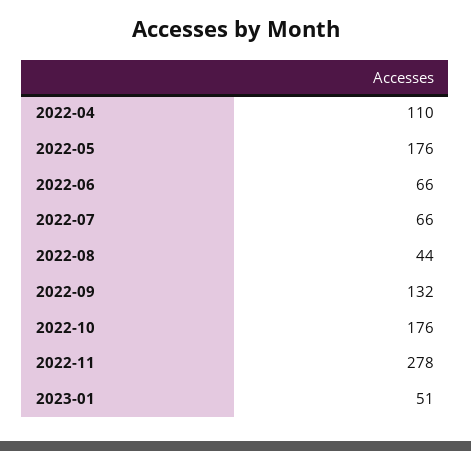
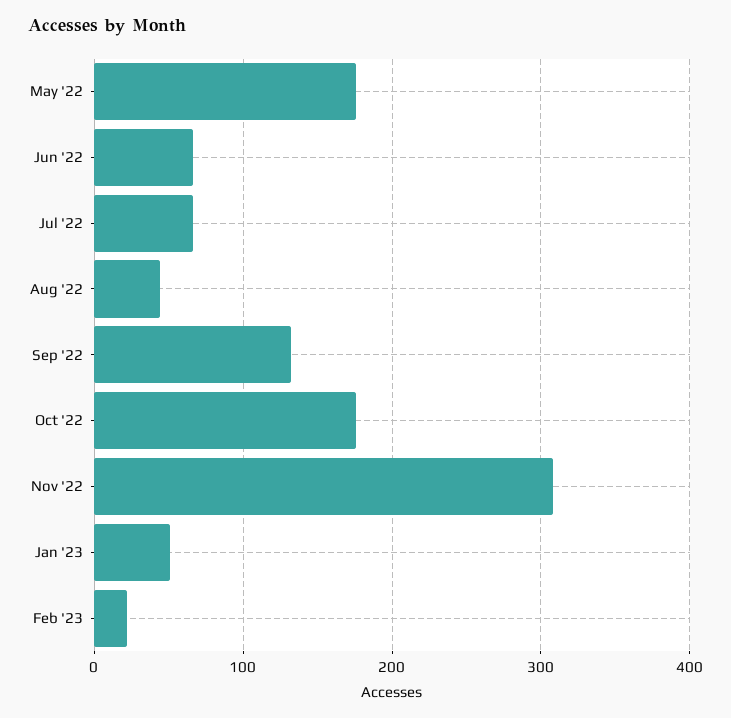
2022-04: 110 -> none
2022-11: 278 -> 310
Feb '23: none -> 20

